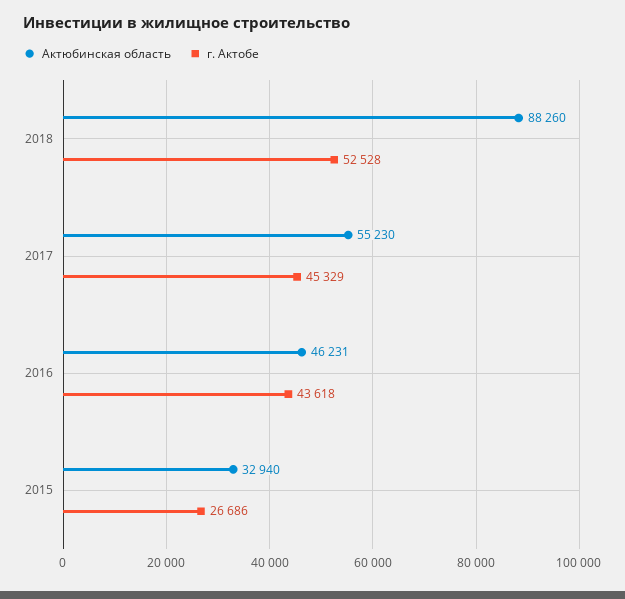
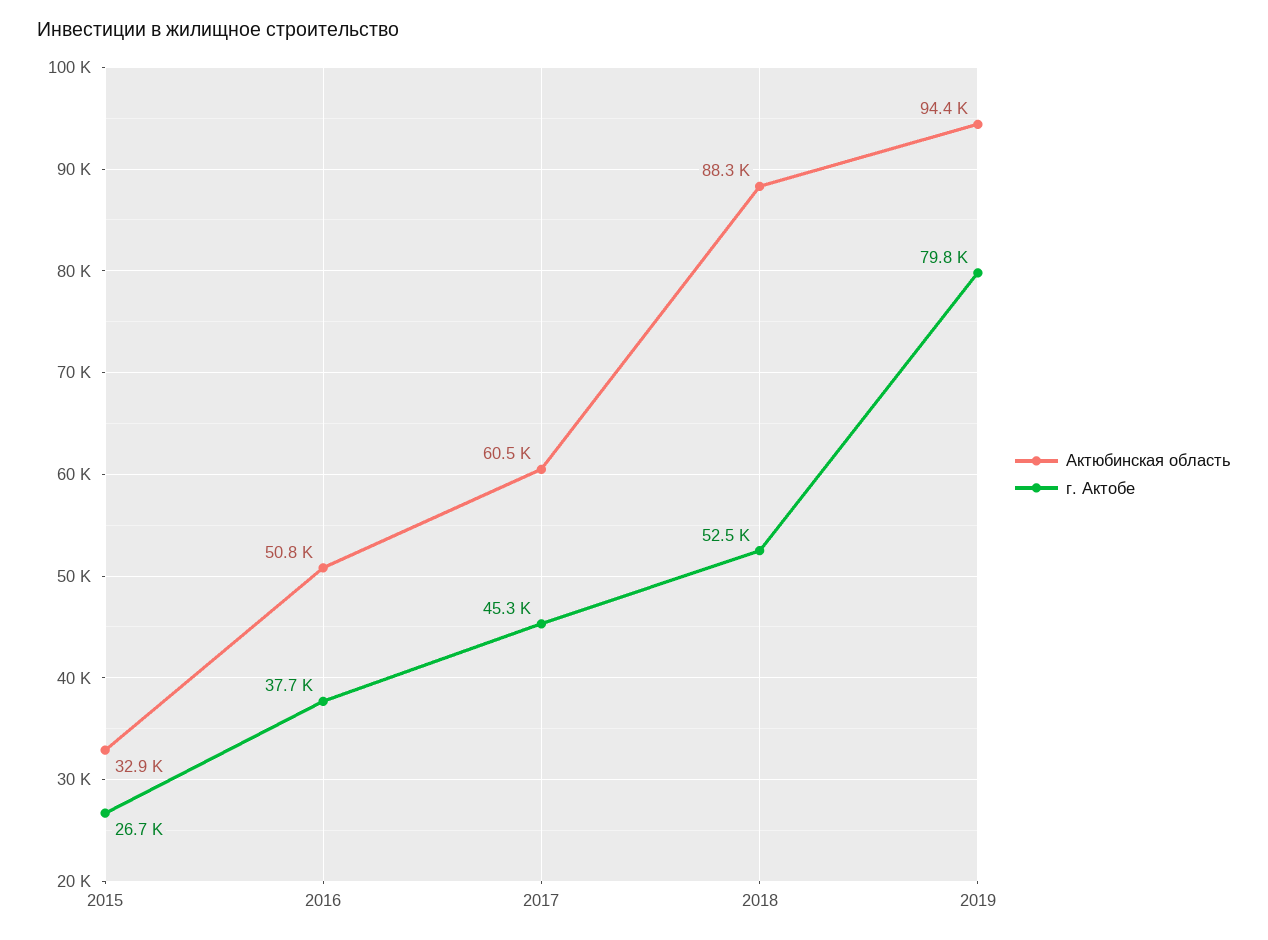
Актюбинская область, 2017: 55230 -> 60500
Актюбинская область, 2016: 46231 -> 50800
г. Актобе, 2016: 43618 -> 37700
Актюбинская область, 2019: none -> 94400
г. Актобе, 2019: none -> 79800

